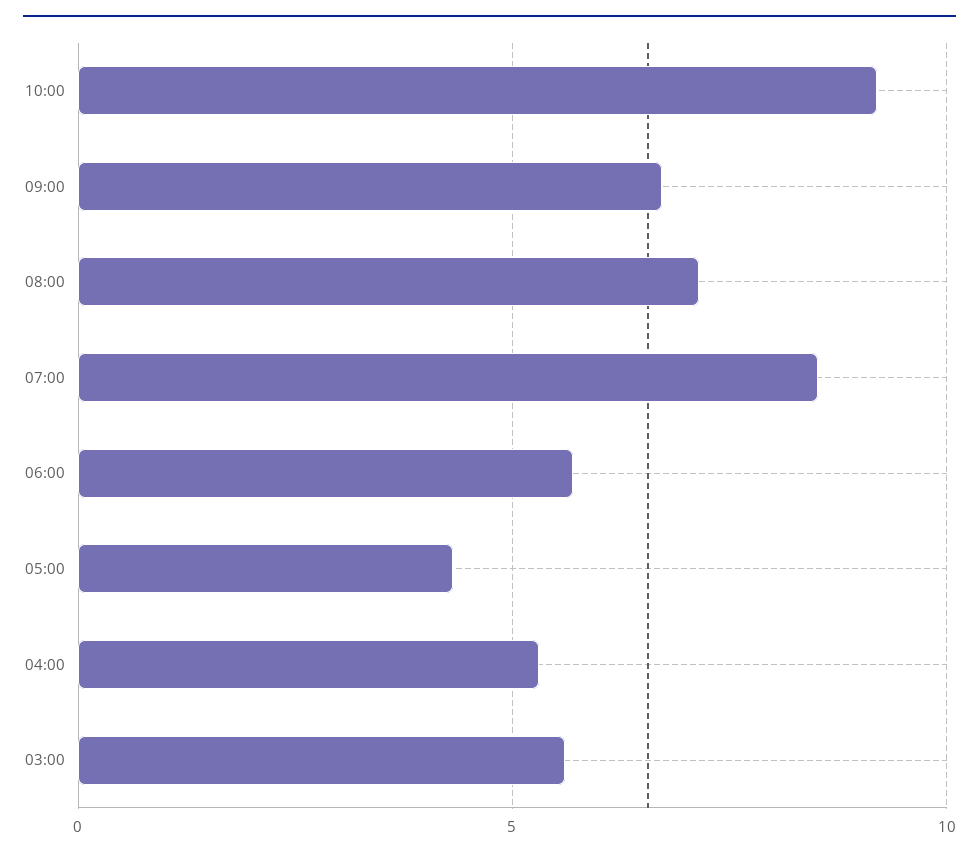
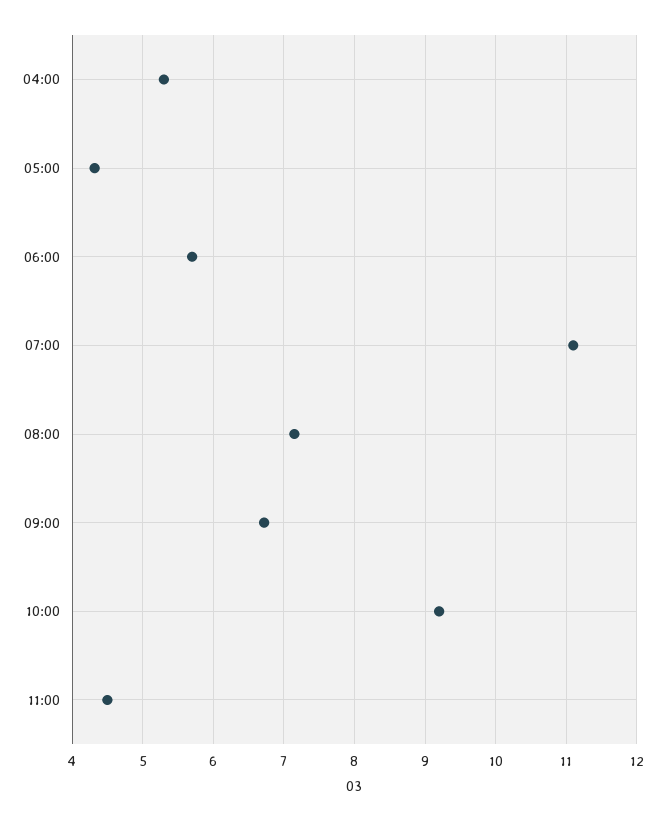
07:00: 8.5 -> 11.1
03:00: 5.5 -> none
11:00: none -> 4.5

